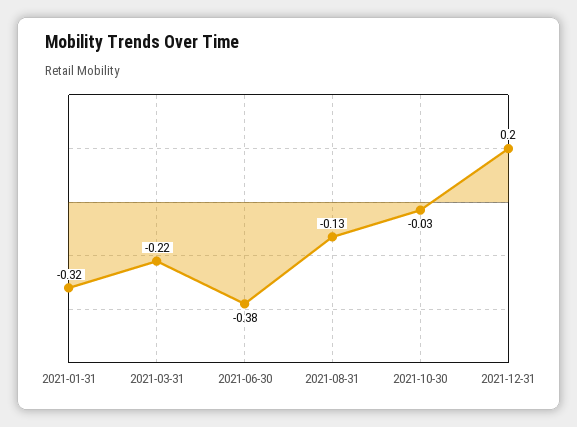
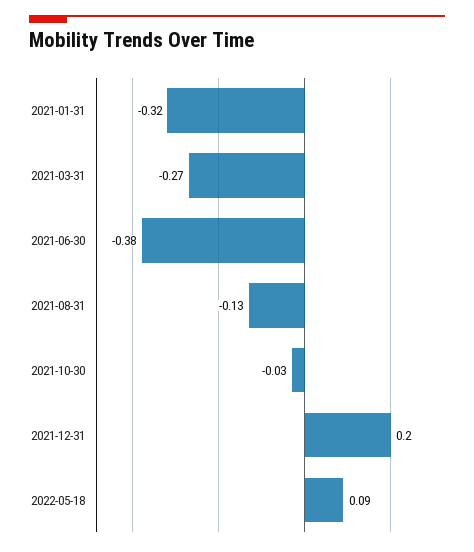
2021-03-31: -0.22 -> -0.27
2022-05-18: none -> 0.09

